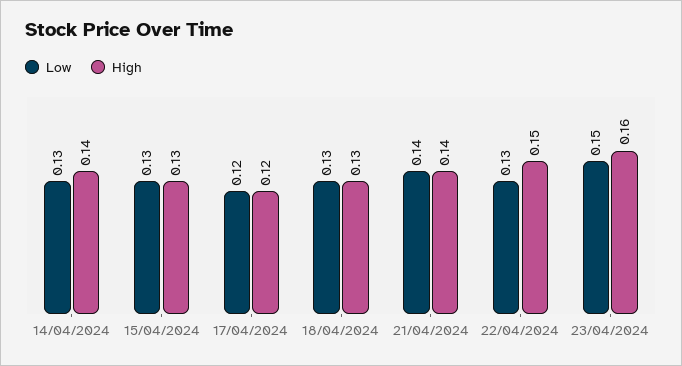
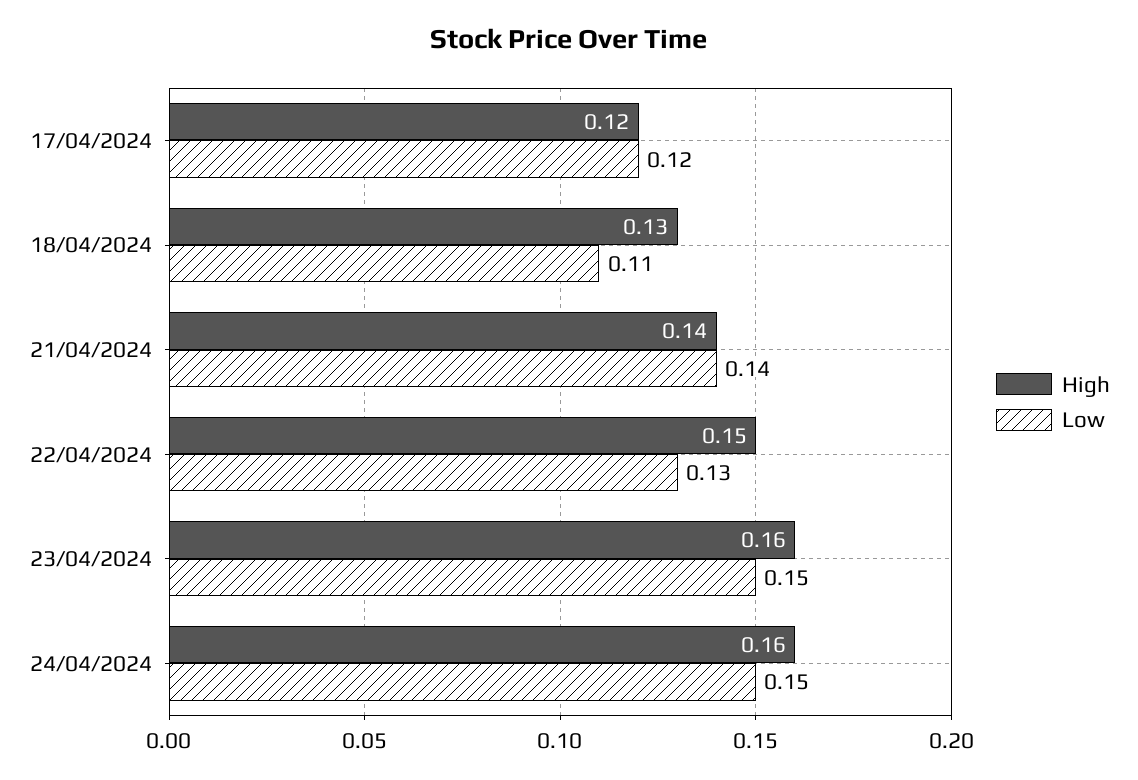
Low, 14/04/2024: 0.13 -> none
High, 14/04/2024: 0.14 -> none
Low, 15/04/2024: 0.13 -> none
High, 15/04/2024: 0.13 -> none
Low, 18/04/2024: 0.13 -> 0.11
High, 24/04/2024: none -> 0.16
Low, 24/04/2024: none -> 0.15

